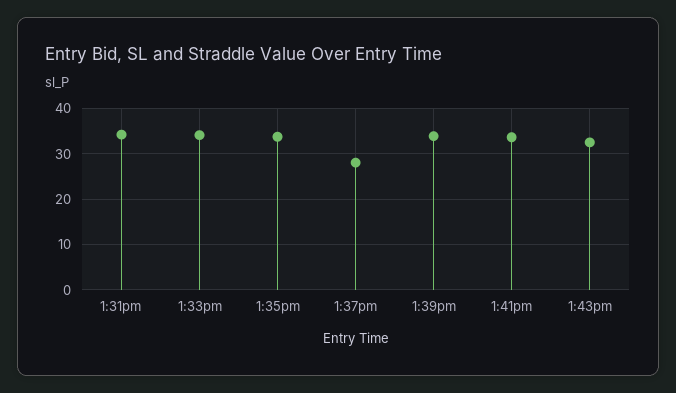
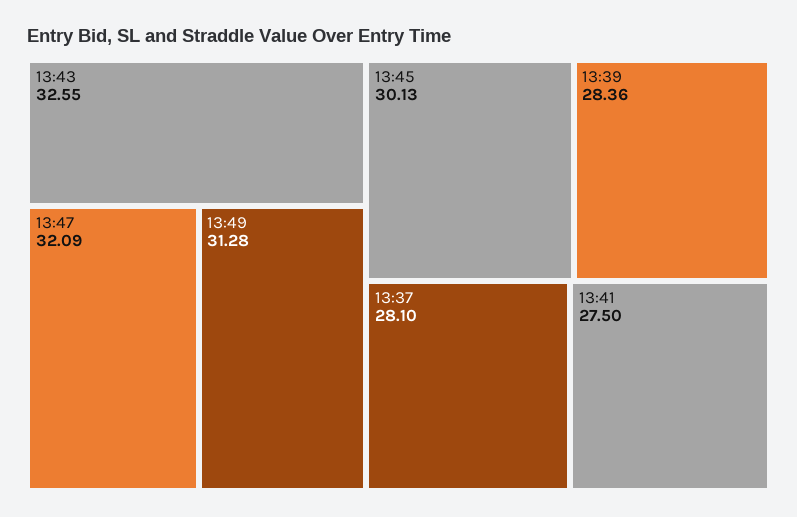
1:31pm: 34 -> none
1:33pm: 34 -> none
1:35pm: 34 -> none
1:39pm: 34 -> 28.36
1:41pm: 34 -> 27.5
13:47: none -> 32.09
13:49: none -> 31.28
13:45: none -> 30.13

